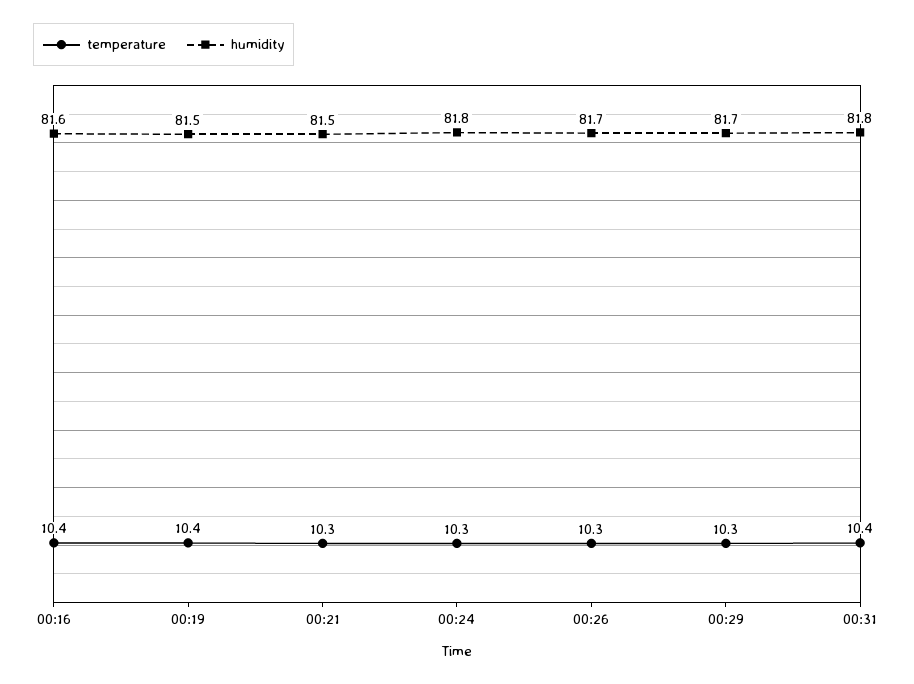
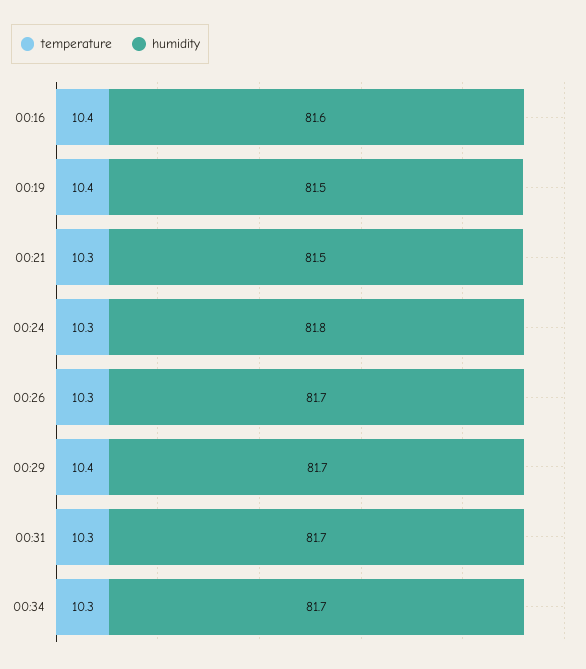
temperature, 00:29: 10.3 -> 10.4
temperature, 00:31: 10.4 -> 10.3
humidity, 00:31: 81.8 -> 81.7
temperature, 00:34: none -> 10.3
humidity, 00:34: none -> 81.7

